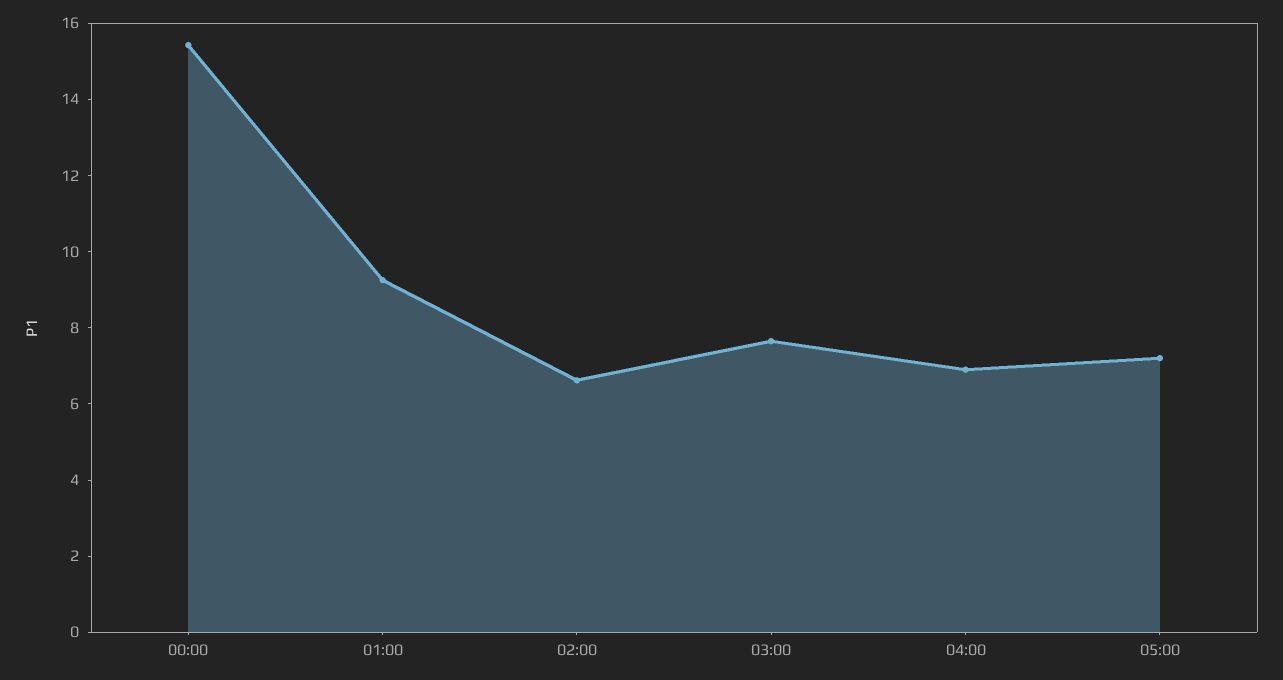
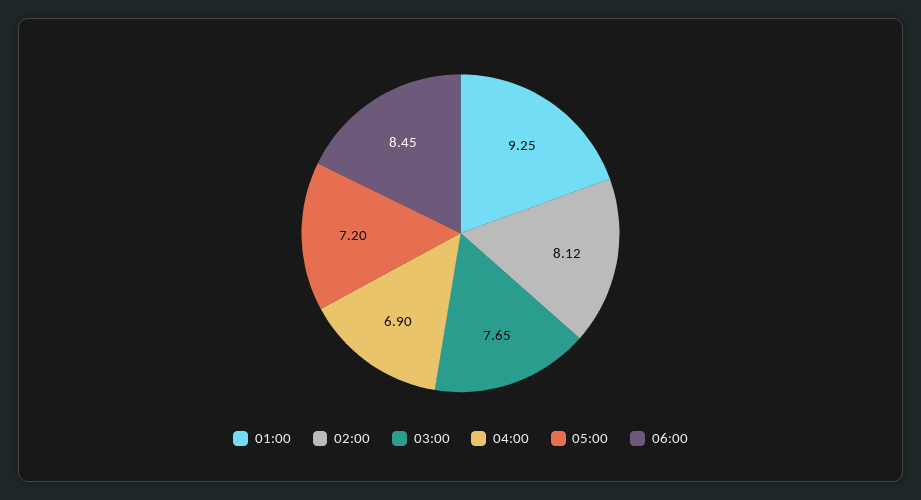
00:00: 15.5 -> none
02:00: 6.5 -> 8.12
06:00: none -> 8.45

